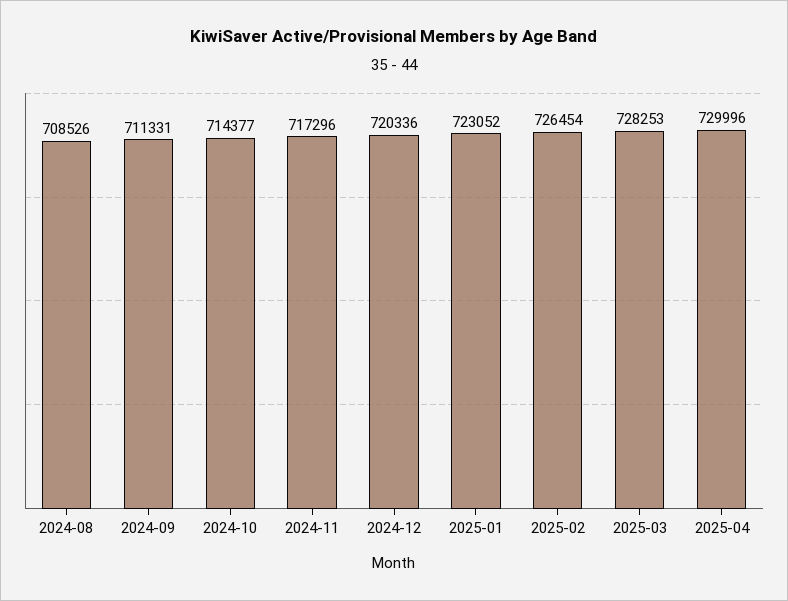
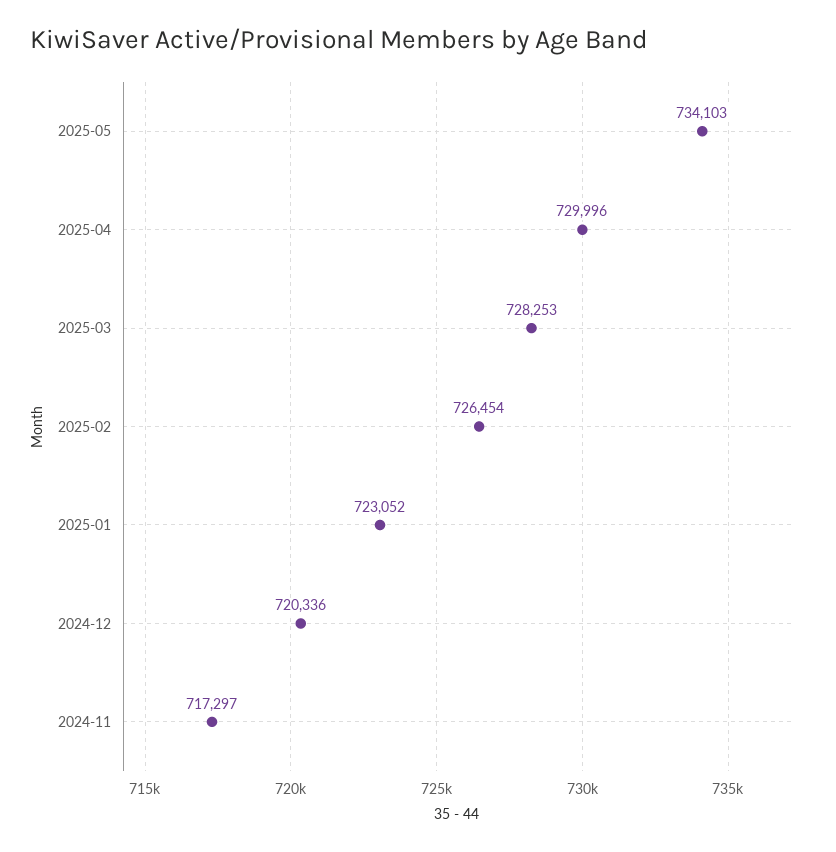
2024-08: 708526 -> none
2024-09: 711331 -> none
2024-10: 714377 -> none
2024-11: 717296 -> 717297
2025-05: none -> 734103

